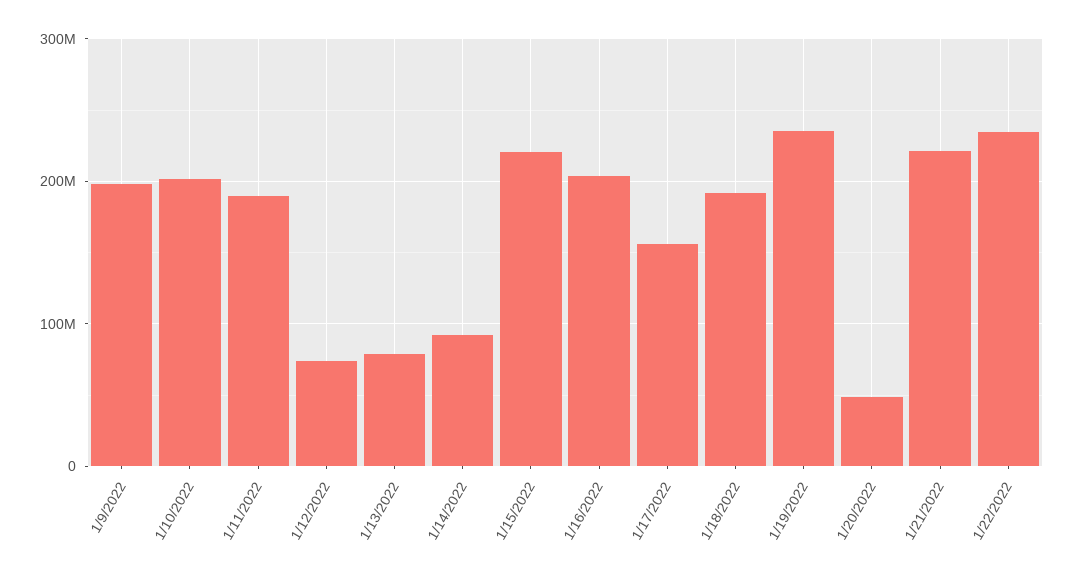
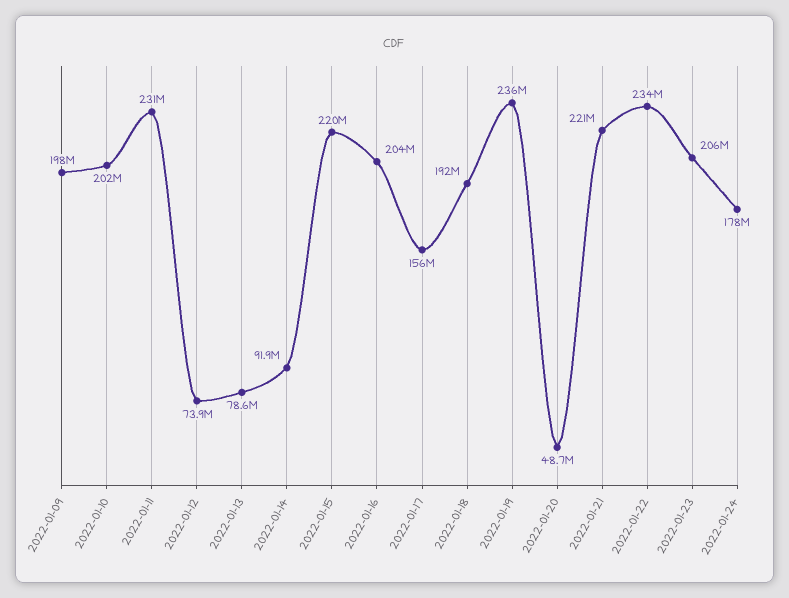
1/11/2022: 190000000 -> 231000000
2022-01-23: none -> 206000000
2022-01-24: none -> 178000000

